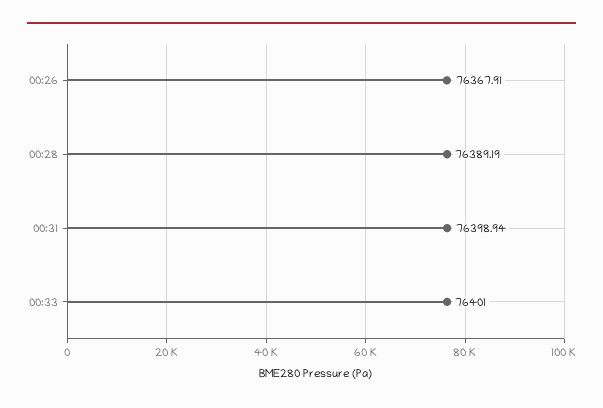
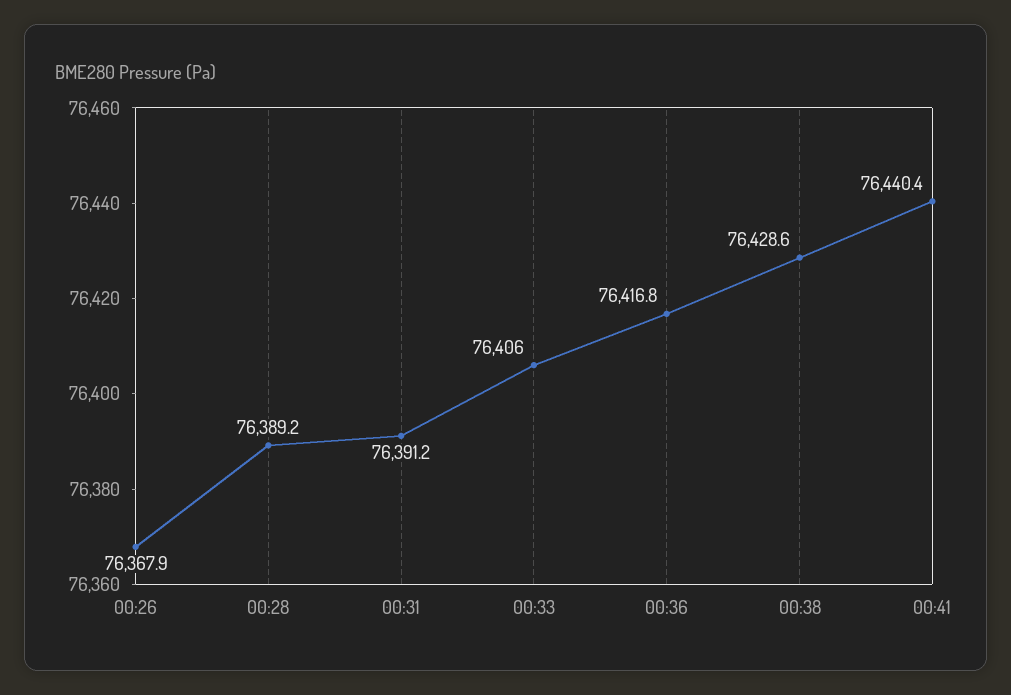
00:31: 76398.94 -> 76391.2
00:33: 76401 -> 76406
00:36: none -> 76416.8
00:38: none -> 76428.6
00:41: none -> 76440.4

